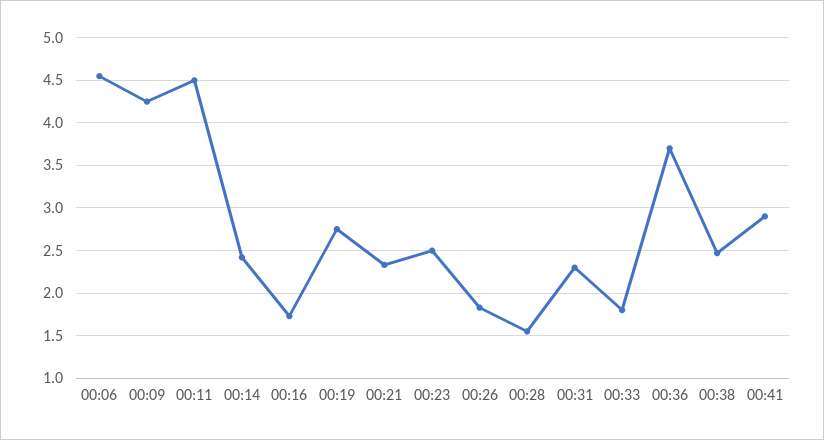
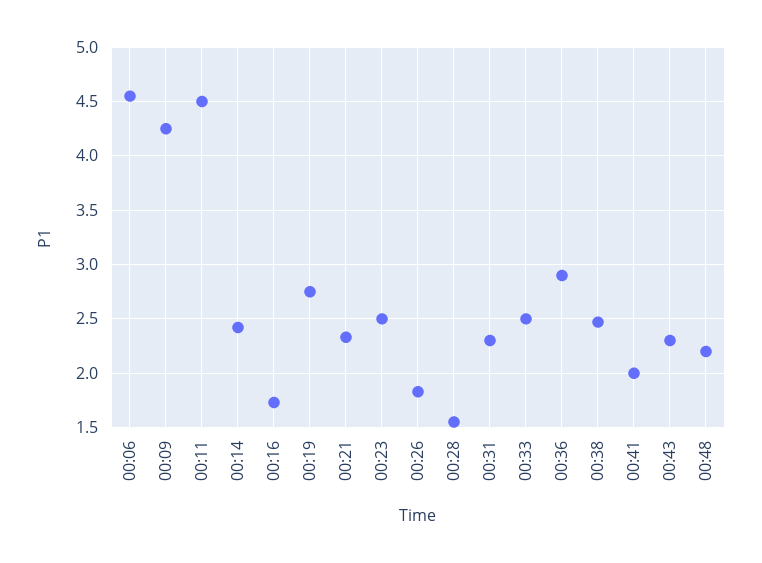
00:33: 1.8 -> 2.5
00:36: 3.7 -> 2.9
00:41: 2.9 -> 2
00:43: none -> 2.3
00:48: none -> 2.2

